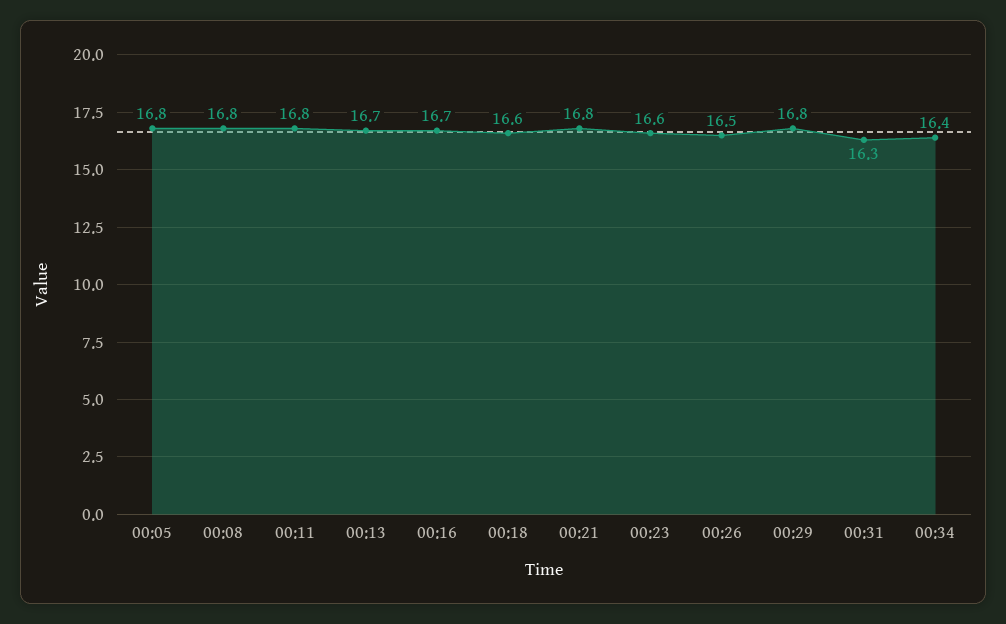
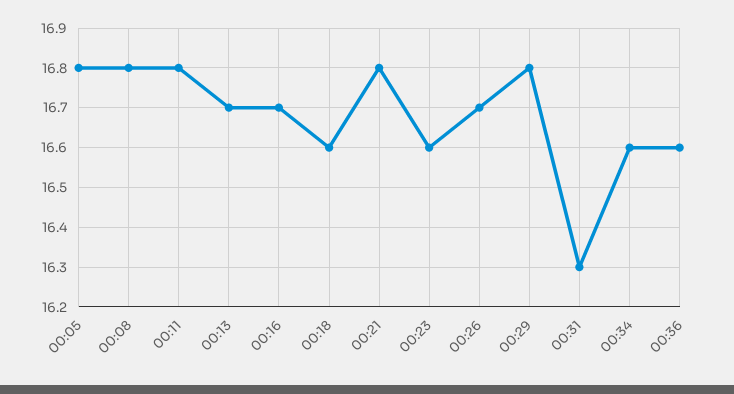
00:26: 16.5 -> 16.7
00:34: 16.4 -> 16.6
00:36: none -> 16.6

